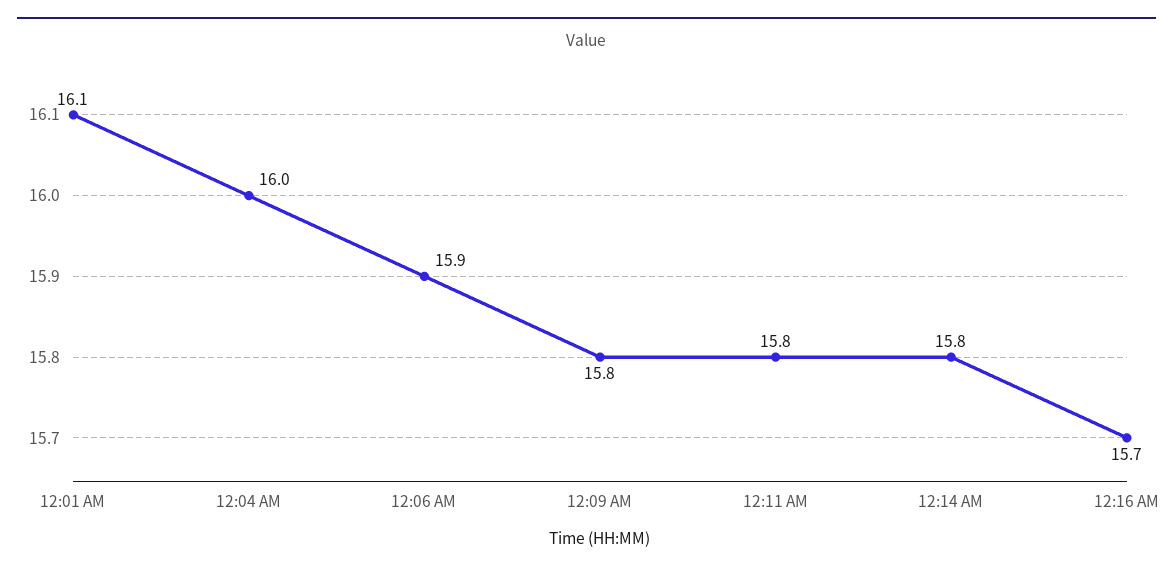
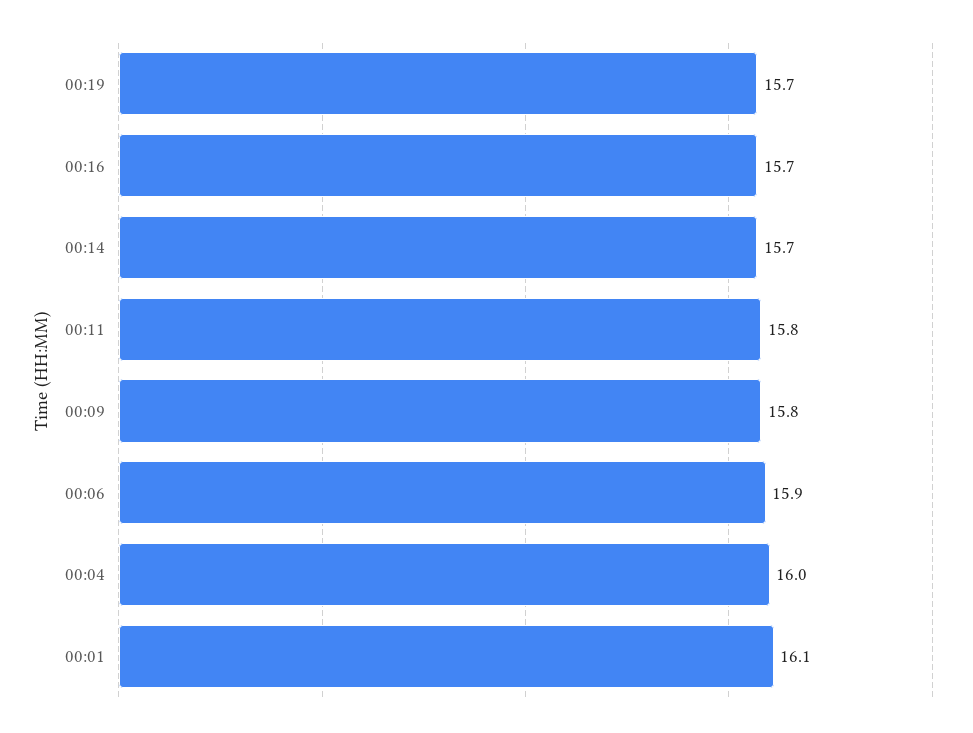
12:14 AM: 15.8 -> 15.7
00:19: none -> 15.7

